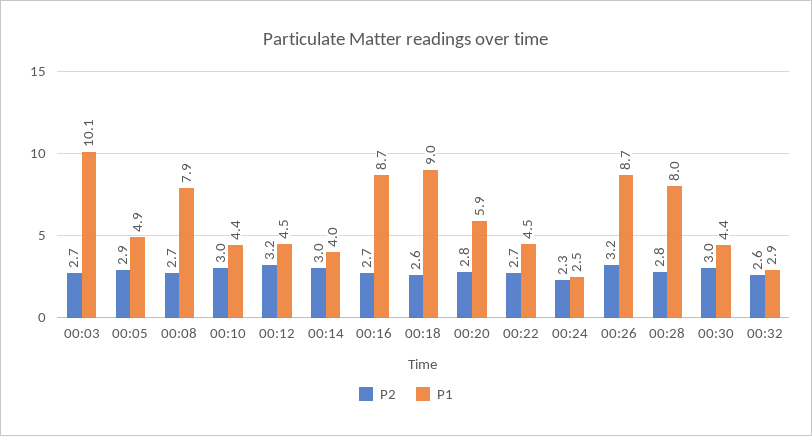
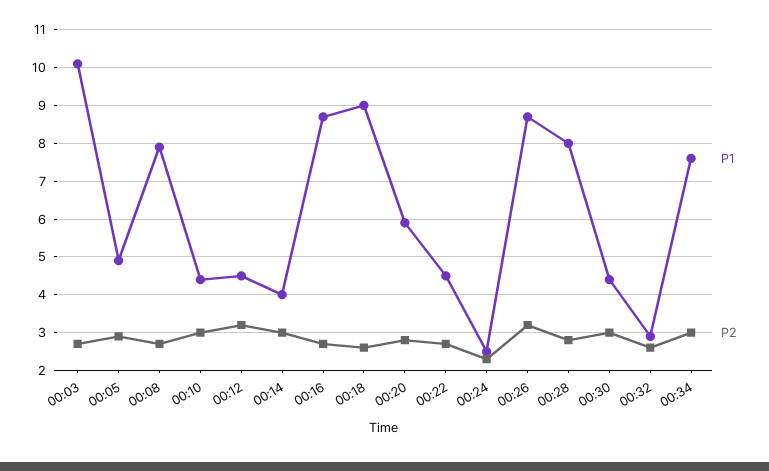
P1, 00:34: none -> 7.5
P2, 00:34: none -> 3

